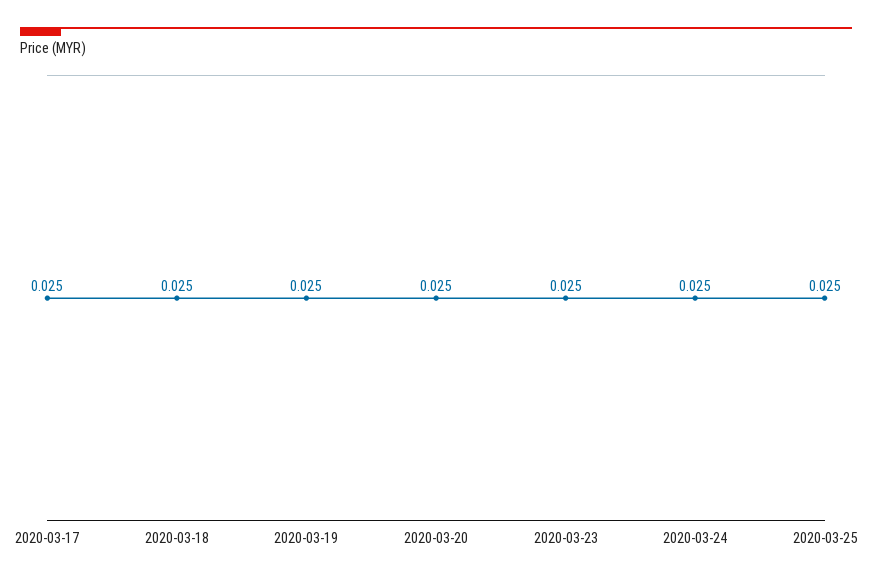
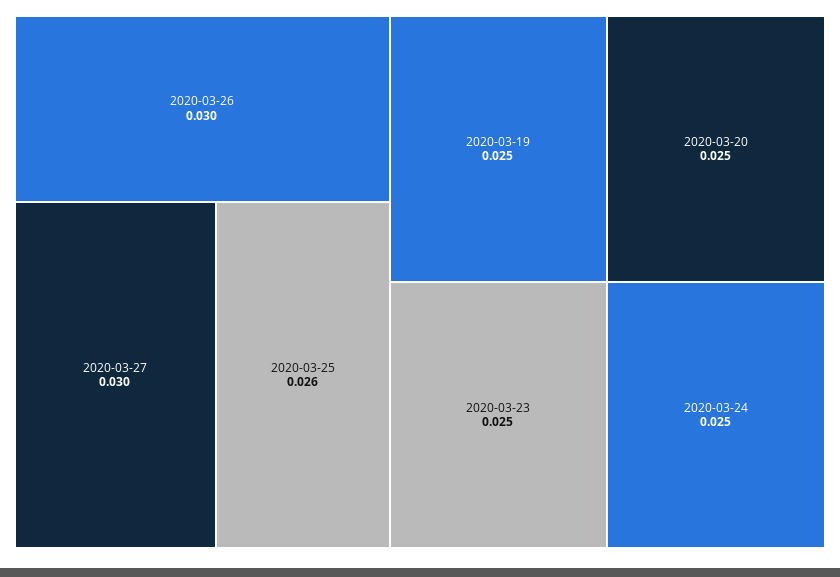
2020-03-17: 0.025 -> none
2020-03-18: 0.025 -> none
2020-03-25: 0.025 -> 0.026
2020-03-26: none -> 0.03
2020-03-27: none -> 0.03

